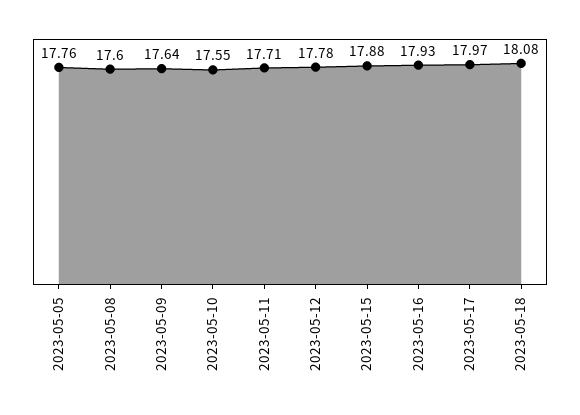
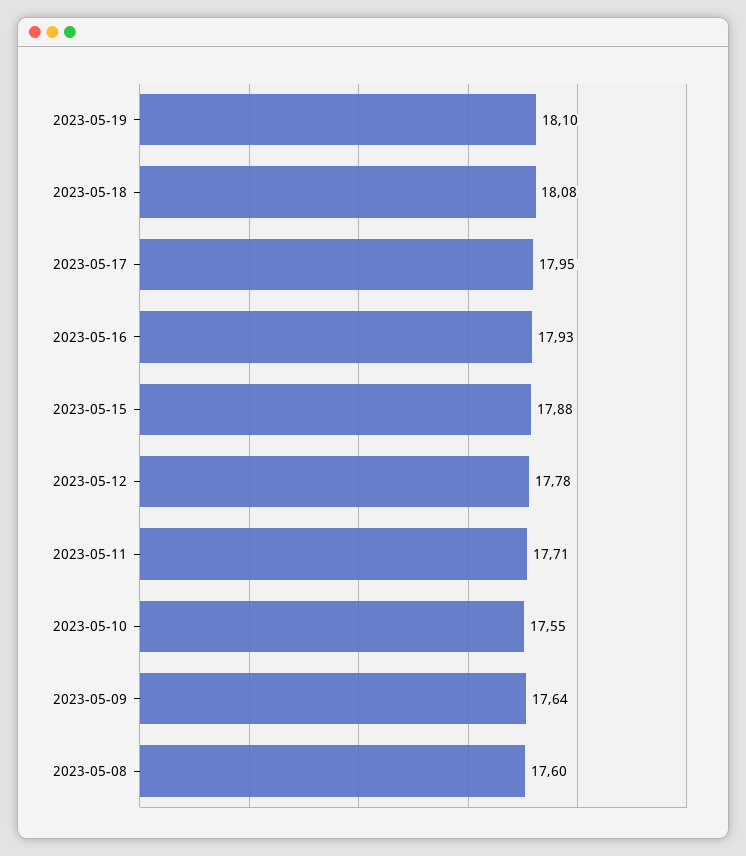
2023-05-05: 17.76 -> none
2023-05-17: 17.97 -> 17.95
2023-05-19: none -> 18.1

